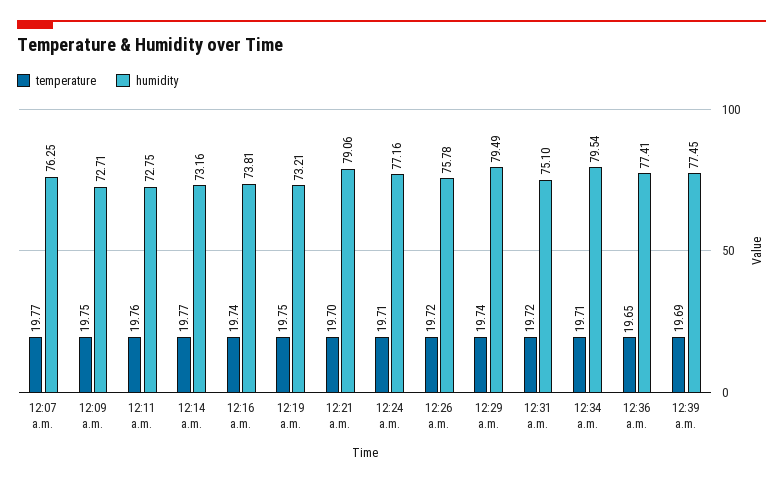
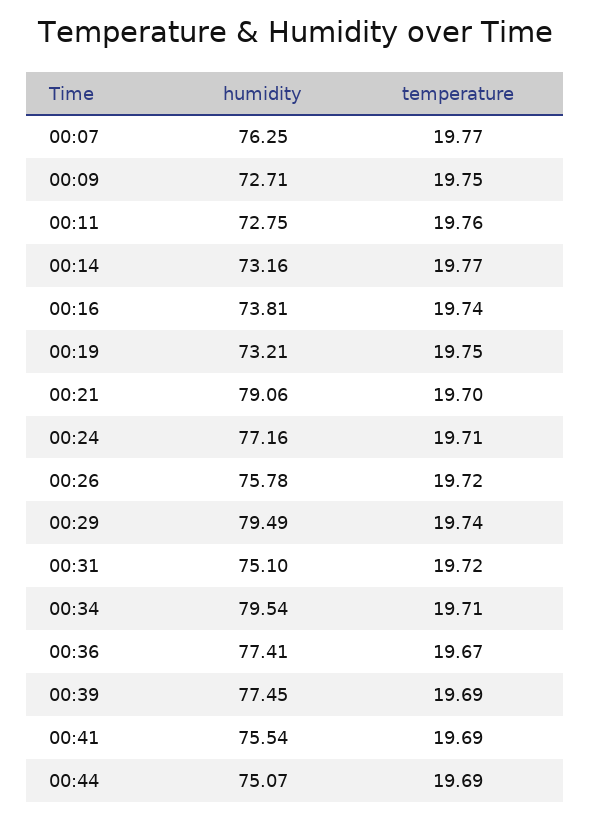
temperature, 12:36 a.m.: 19.65 -> 19.67
humidity, 00:41: none -> 75.54
temperature, 00:41: none -> 19.69
humidity, 00:44: none -> 75.07
temperature, 00:44: none -> 19.69

